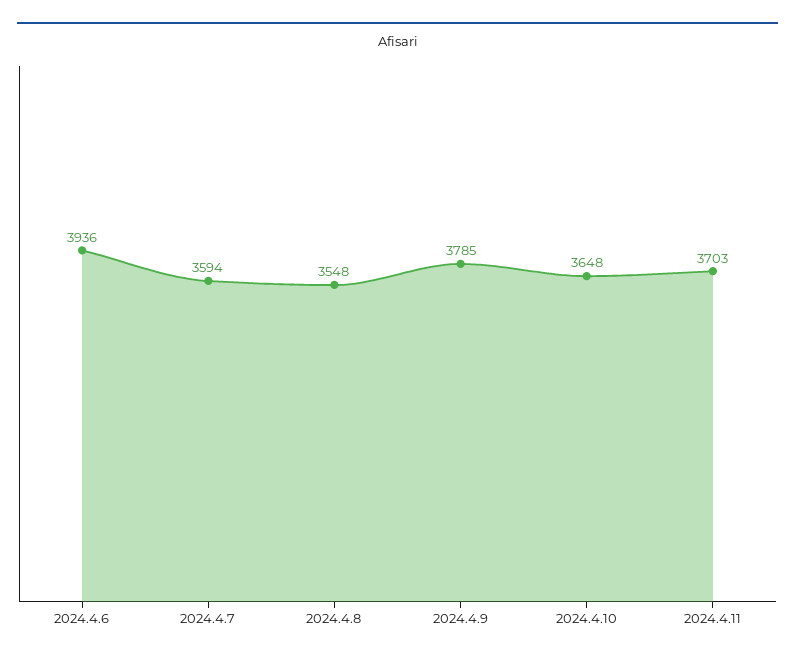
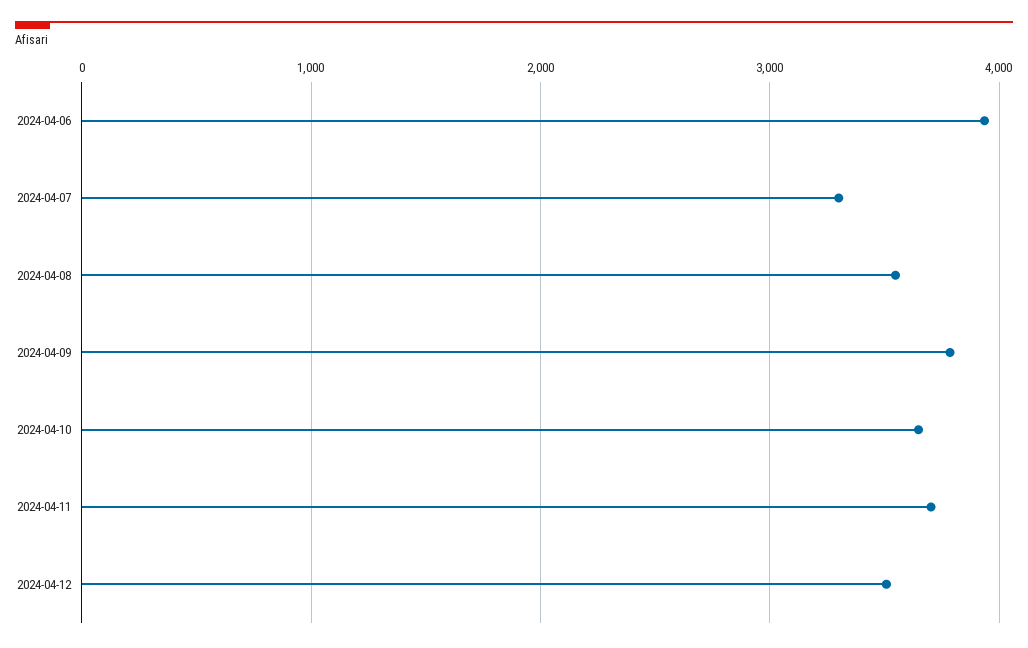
2024.4.7: 3594 -> 3300
2024-04-12: none -> 3500

